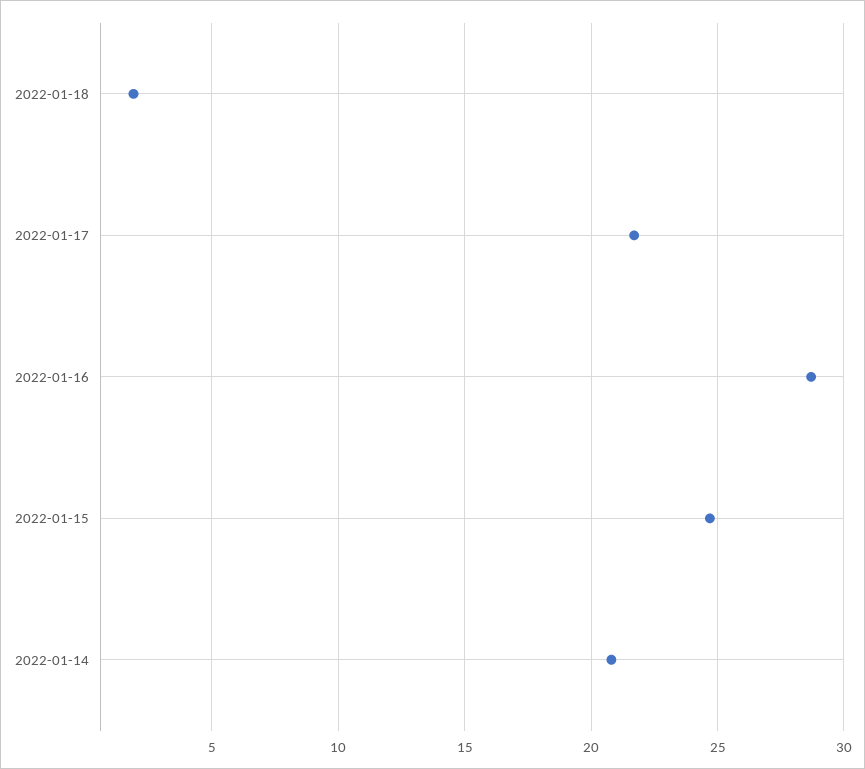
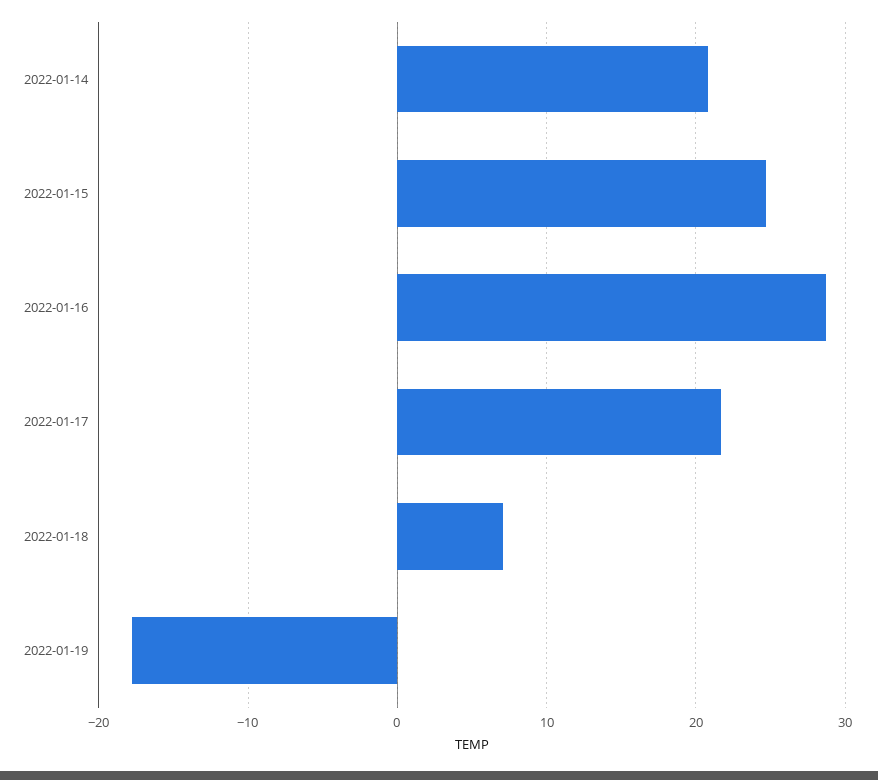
2022-01-18: 2 -> 7
2022-01-19: none -> -18

